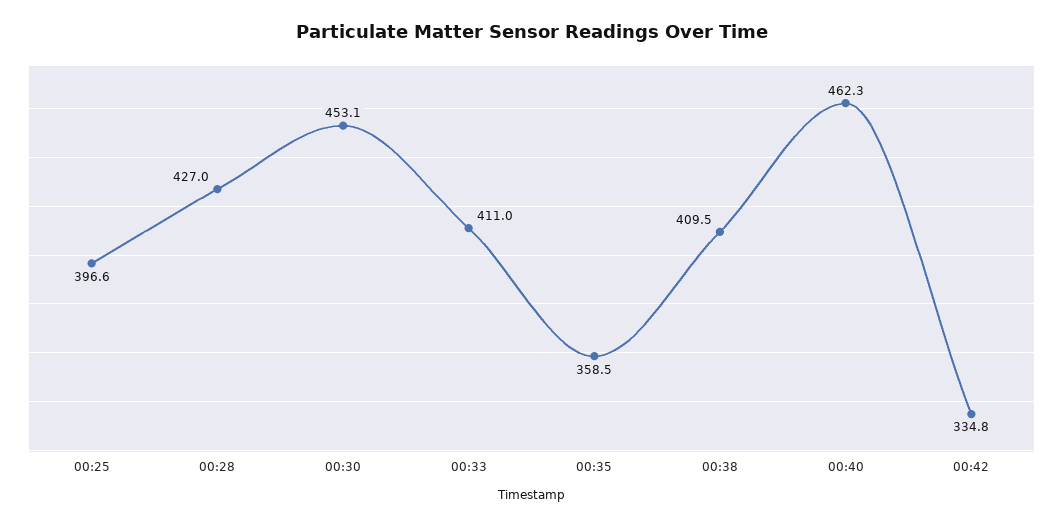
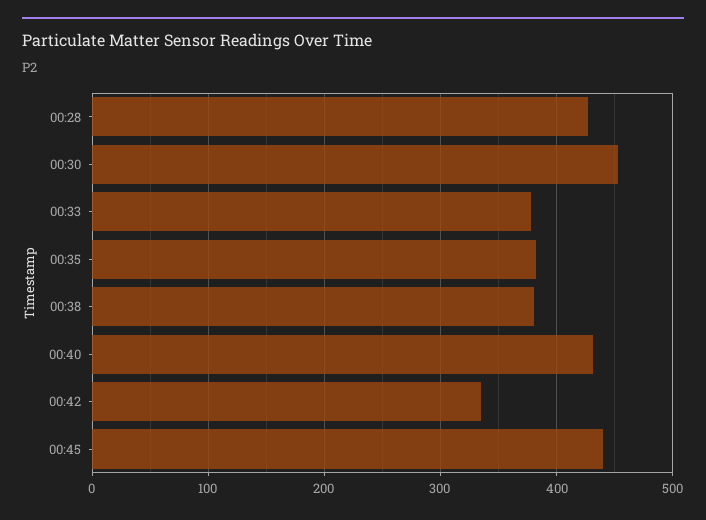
00:25: 396.6 -> none
00:33: 411 -> 380
00:35: 358.5 -> 380
00:38: 409.5 -> 380
00:40: 462.3 -> 430
00:45: none -> 440

